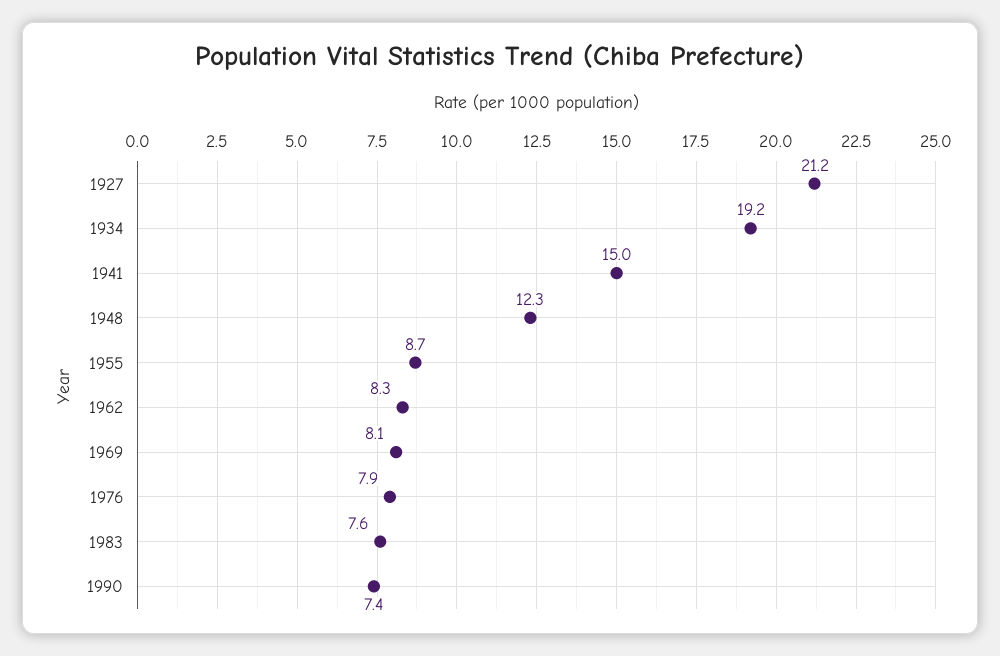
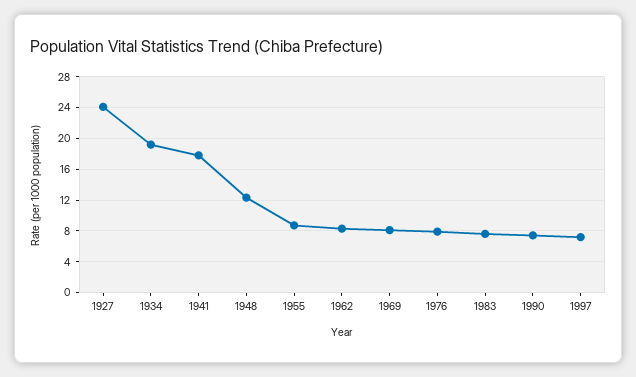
1927: 21.2 -> 24
1941: 15 -> 18
1997: none -> 7

